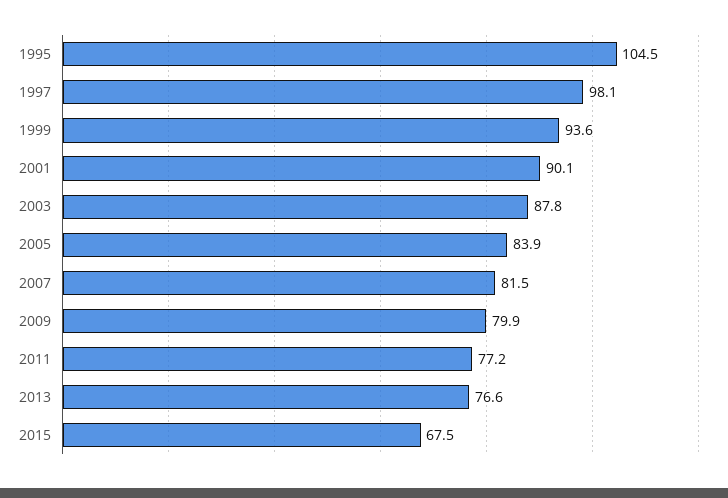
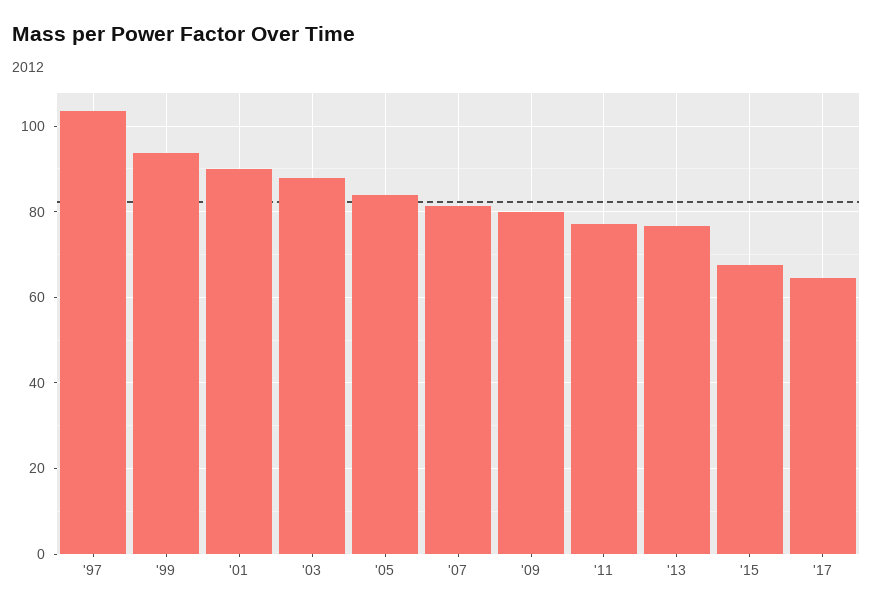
1995: 104.5 -> none
1997: 98.1 -> 104
'17: none -> 64

